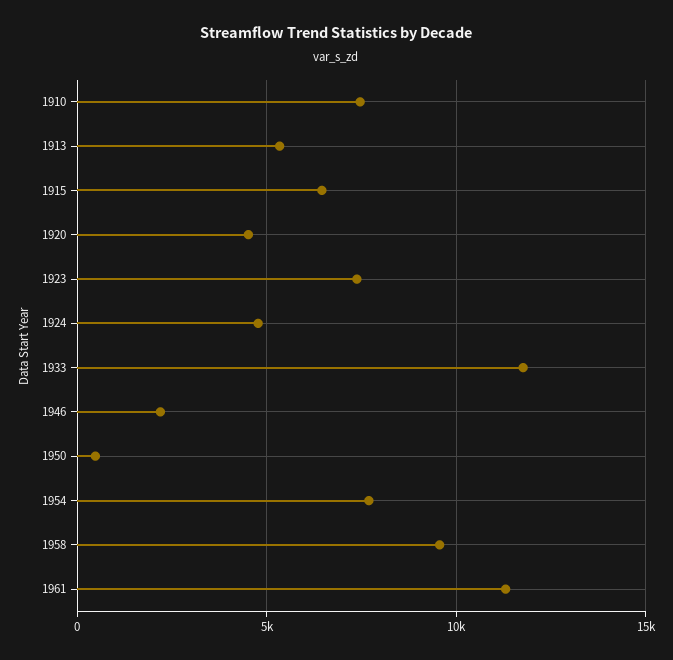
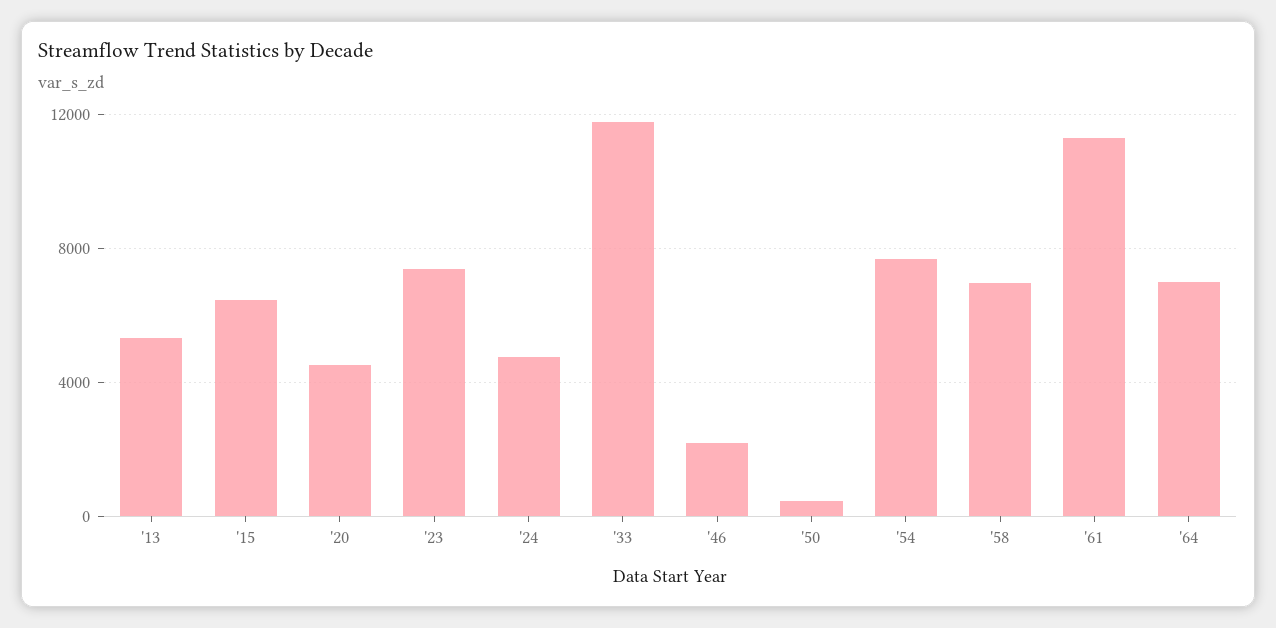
1910: 7500 -> none
1958: 9500 -> 7000
'64: none -> 7000

